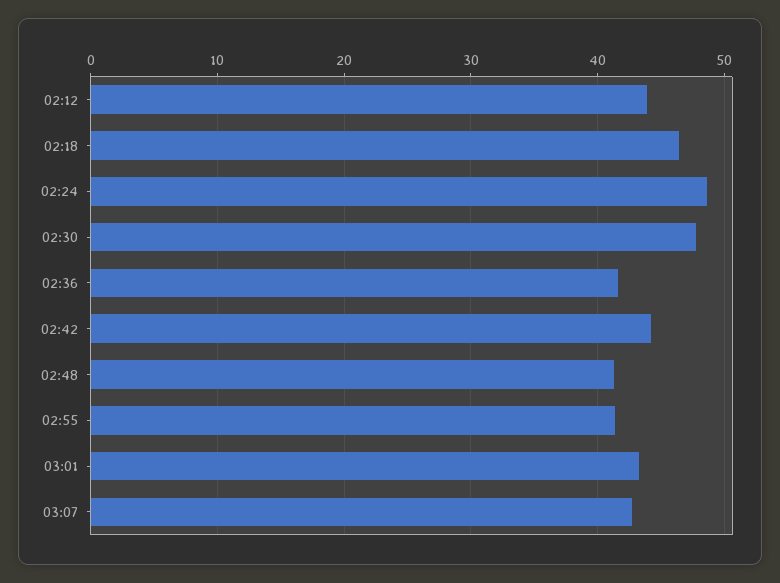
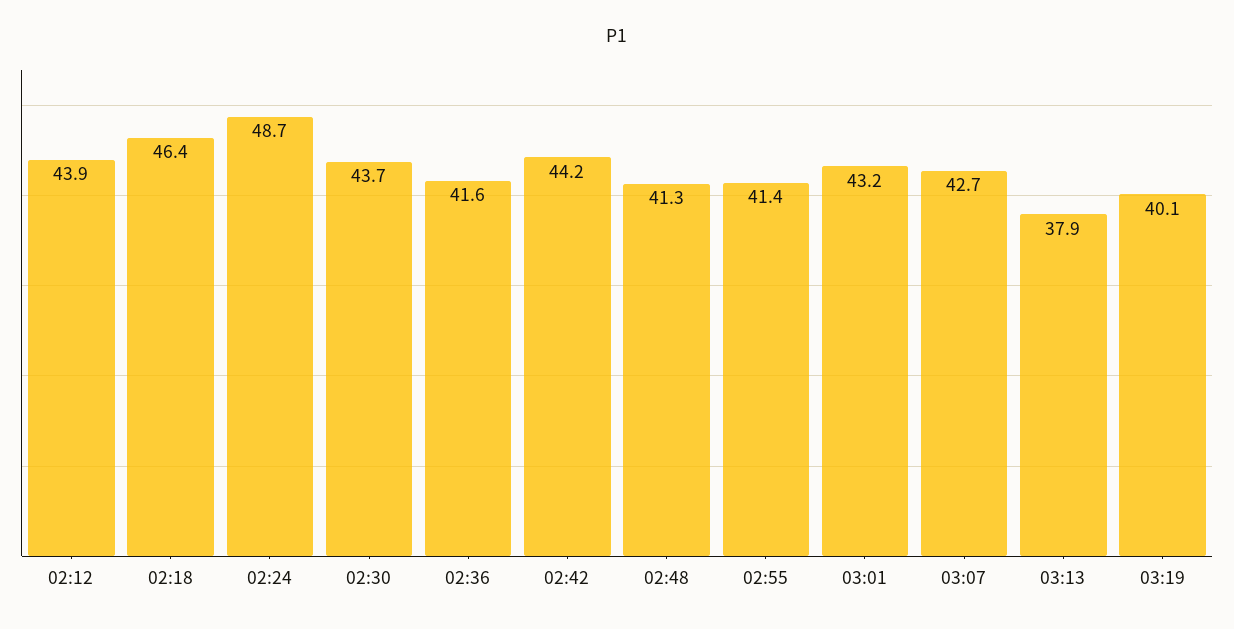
02:30: 48 -> 43.7
03:13: none -> 37.9
03:19: none -> 40.1

